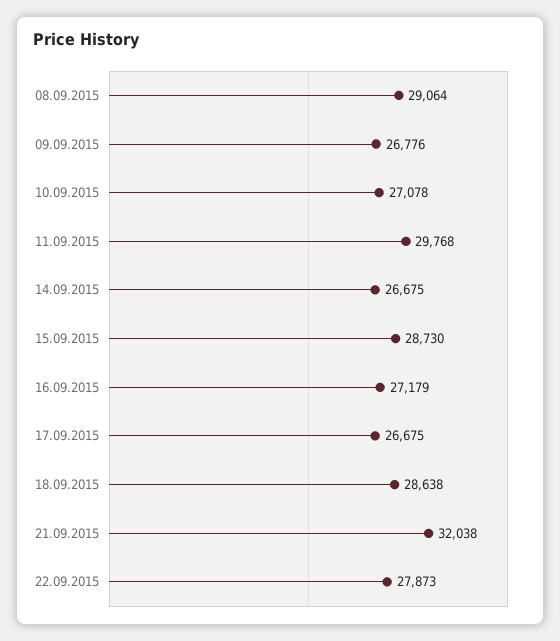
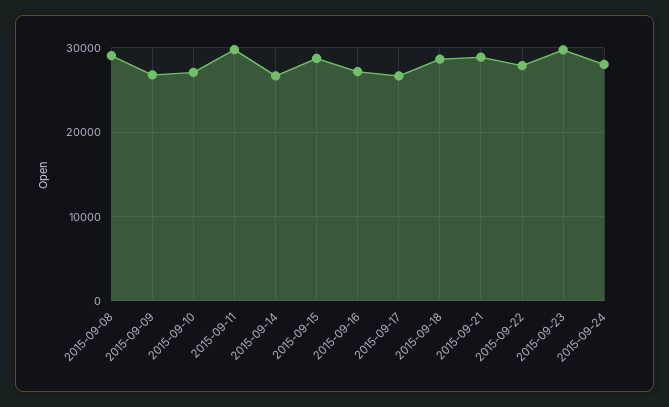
21.09.2015: 32038 -> 29000
2015-09-23: none -> 30000
2015-09-24: none -> 28000

